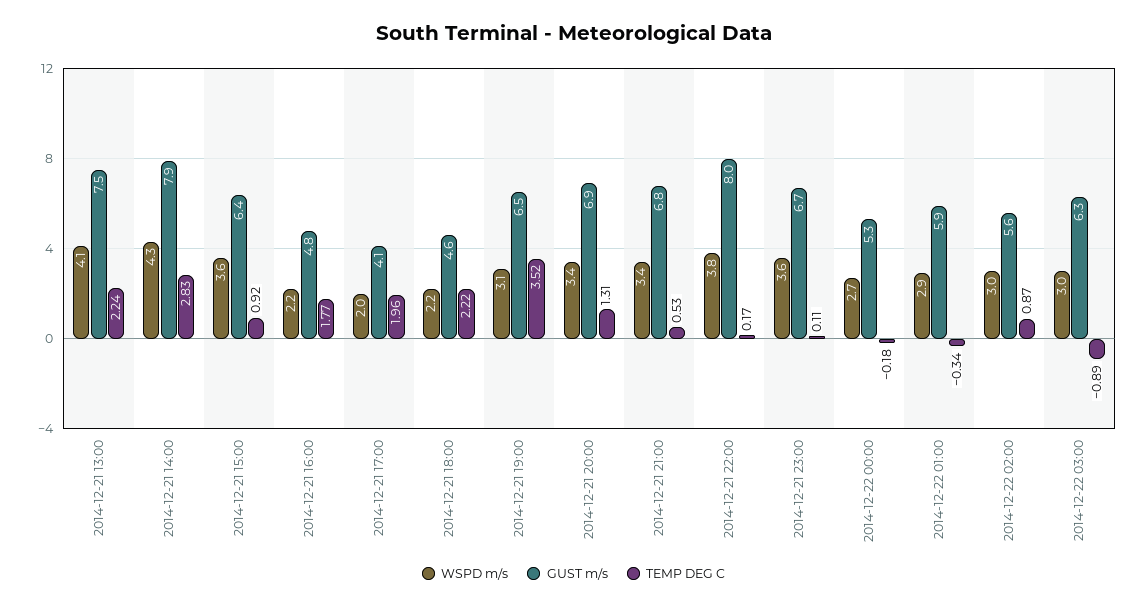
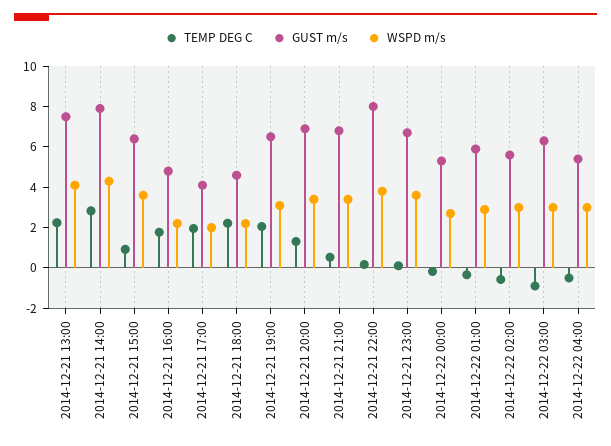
TEMP DEG C, 2014-12-21 19:00: 3.52 -> 2
TEMP DEG C, 2014-12-22 02:00: 0.87 -> -0.5
TEMP DEG C, 2014-12-22 04:00: none -> -0.5
GUST m/s, 2014-12-22 04:00: none -> 5.5
WSPD m/s, 2014-12-22 04:00: none -> 3

